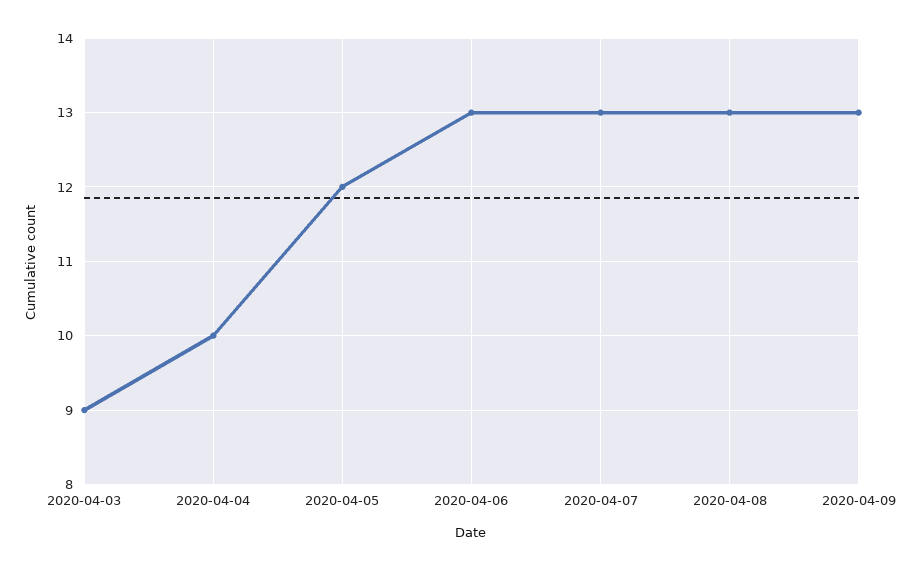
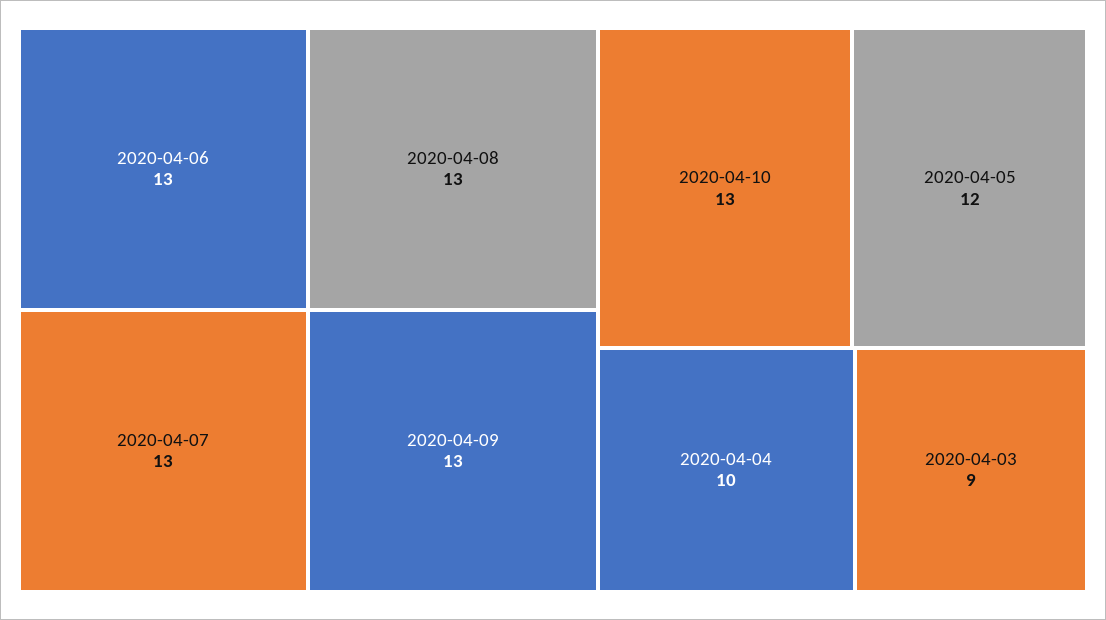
2020-04-10: none -> 13

